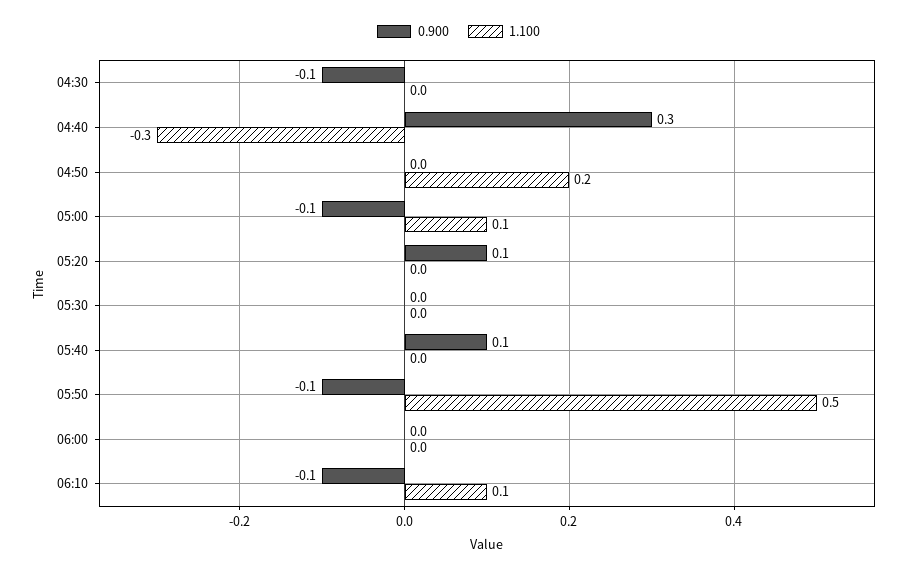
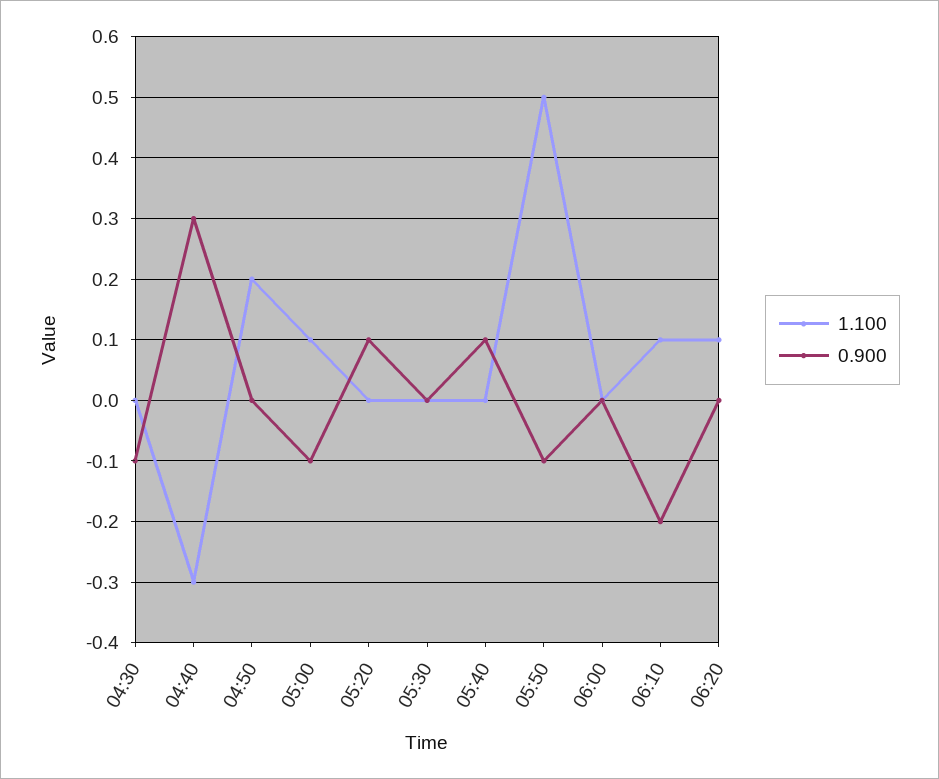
0.900, 06:10: -0.1 -> -0.2
1.100, 06:20: none -> 0.1
0.900, 06:20: none -> 0

